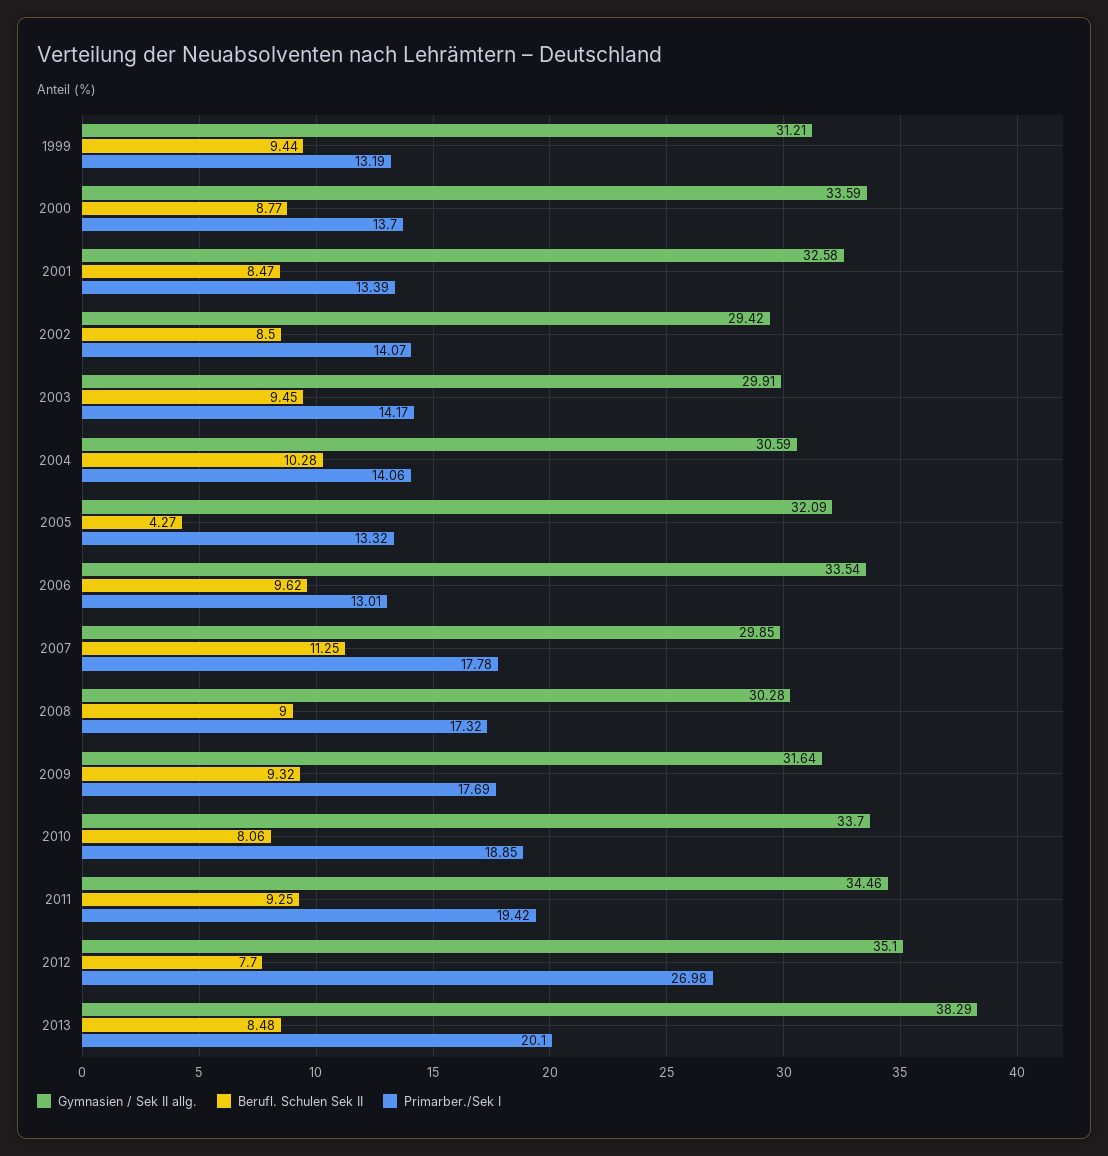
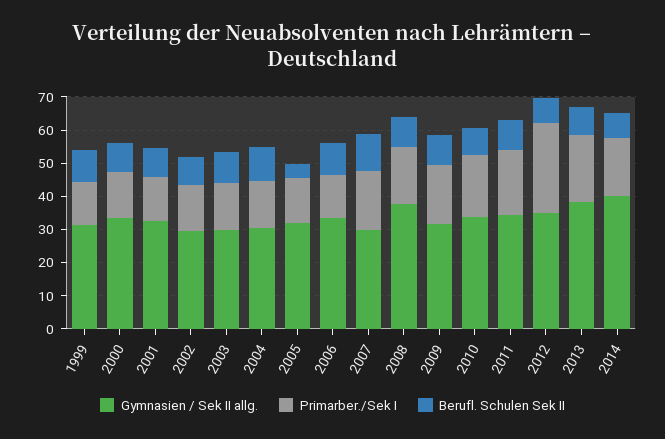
Gymnasien / Sek II allg., 2008: 30.28 -> 37.5
Gymnasien / Sek II allg., 2014: none -> 40
Primarber./Sek I, 2014: none -> 17.5
Berufl. Schulen Sek II, 2014: none -> 7.5

